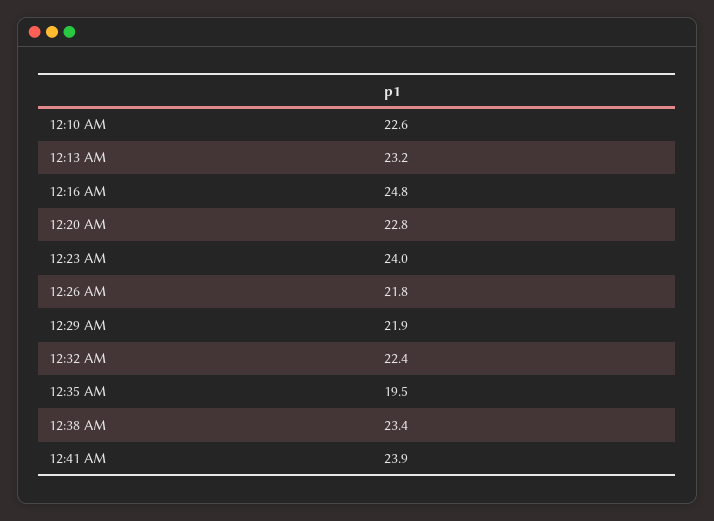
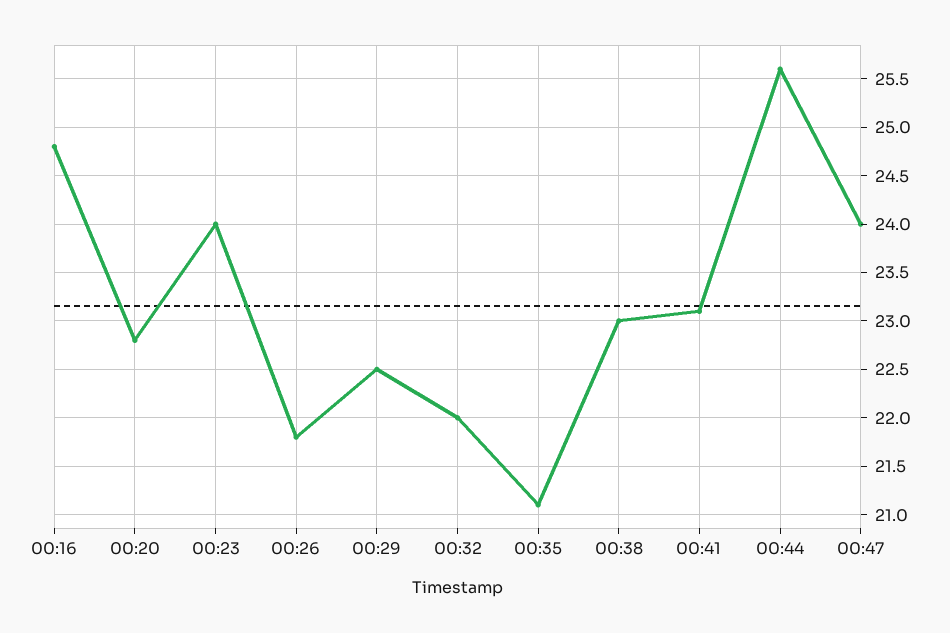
12:10 AM: 22.6 -> none
12:13 AM: 23.2 -> none
12:29 AM: 21.9 -> 22.5
12:32 AM: 22.4 -> 22
12:35 AM: 19.5 -> 21.1
12:38 AM: 23.4 -> 23
12:41 AM: 23.9 -> 23.1
00:44: none -> 25.6
00:47: none -> 24

